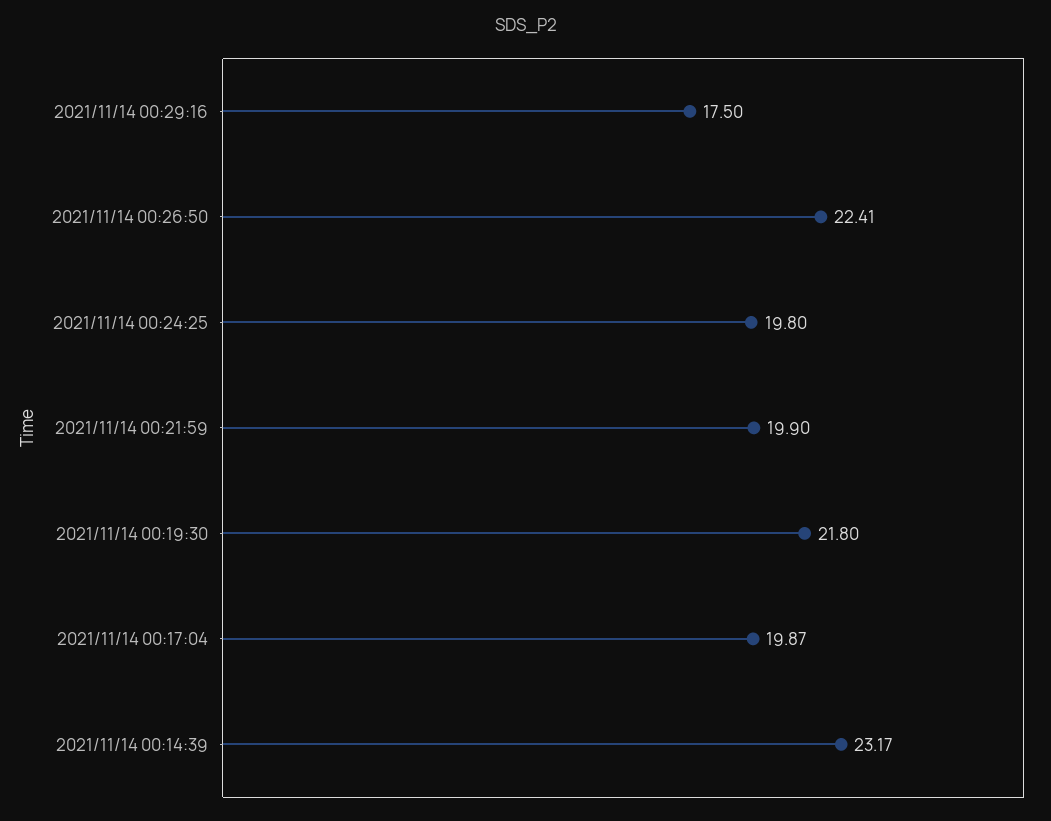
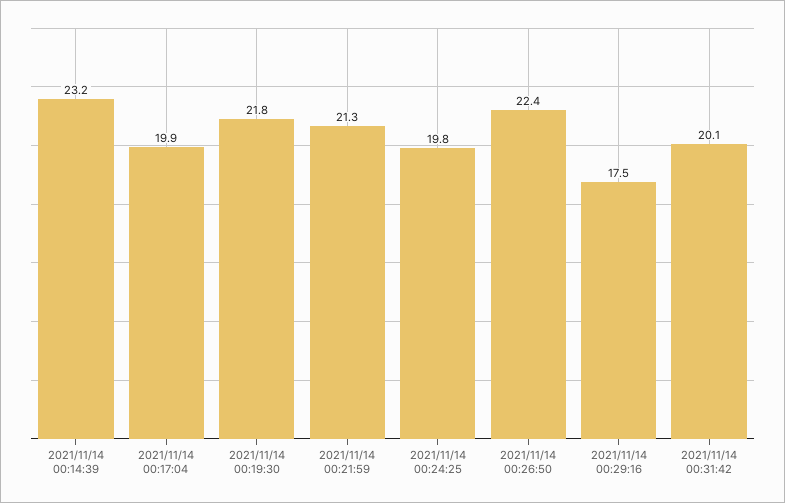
2021/11/14 00:21:59: 19.9 -> 21.3
2021/11/14 00:31:42: none -> 20.1

